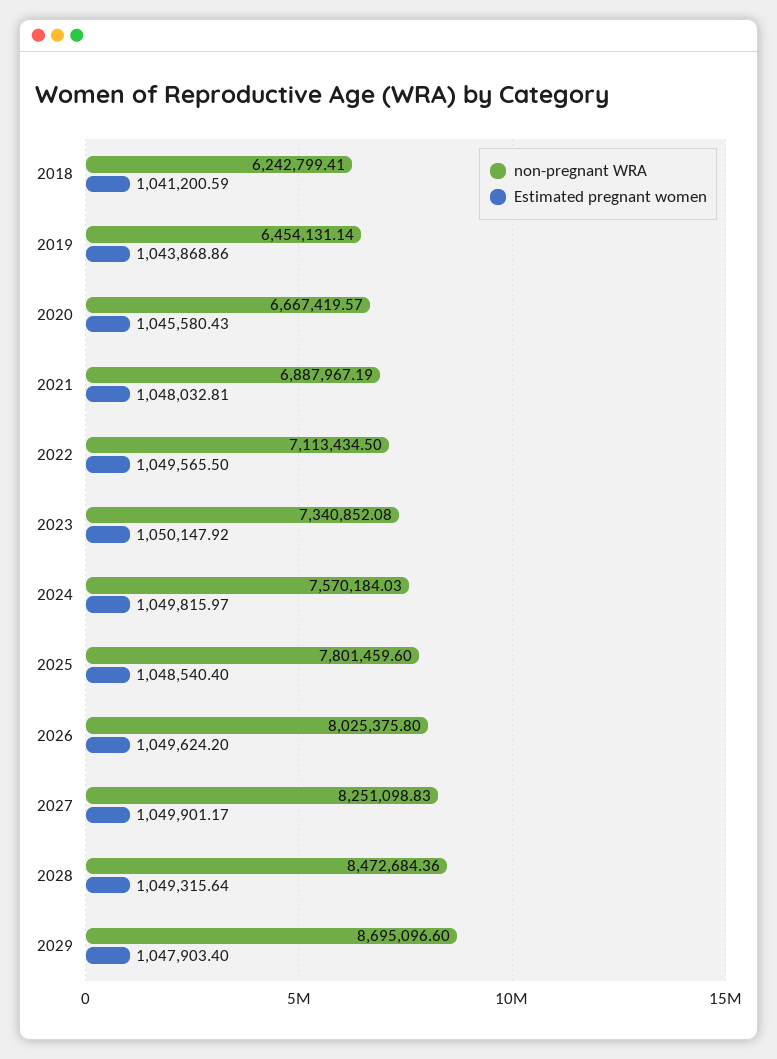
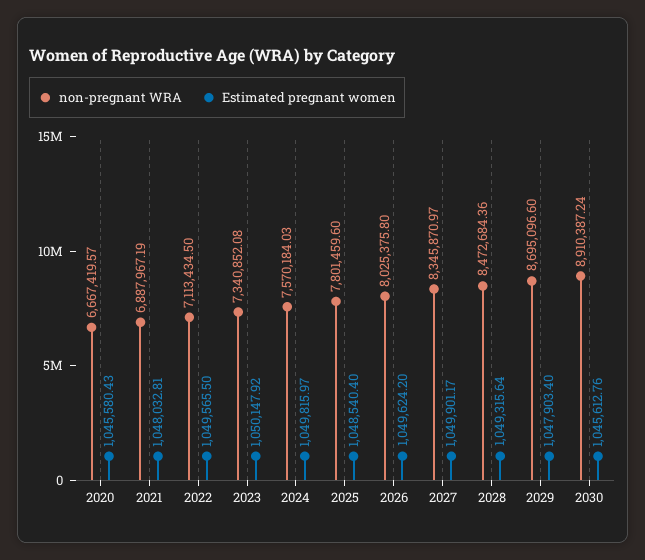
non-pregnant WRA, 2018: 6242799.41 -> none
Estimated pregnant women, 2018: 1041200.59 -> none
non-pregnant WRA, 2019: 6454131.14 -> none
Estimated pregnant women, 2019: 1043868.86 -> none
non-pregnant WRA, 2027: 8251098.83 -> 8345870.97
non-pregnant WRA, 2030: none -> 8910387.24
Estimated pregnant women, 2030: none -> 1045612.76

